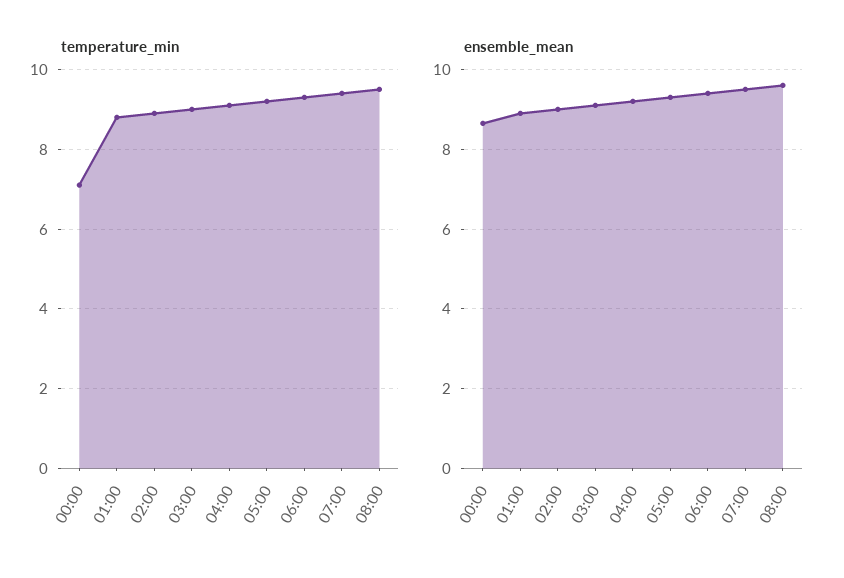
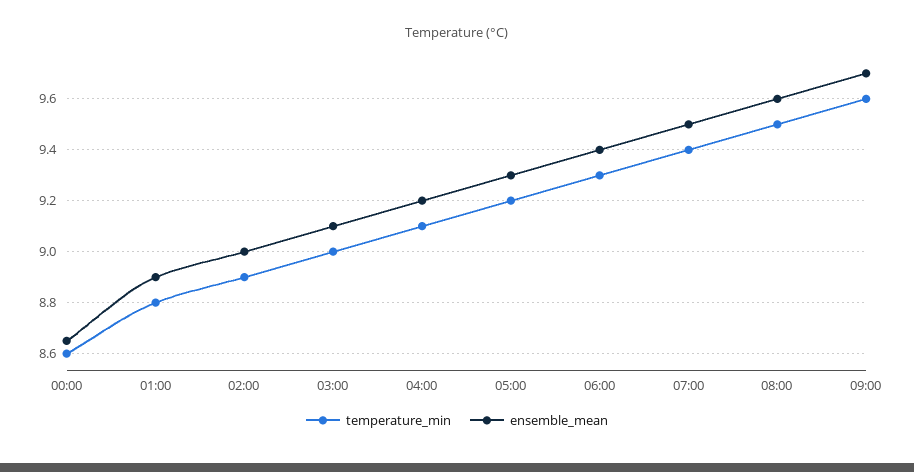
temperature_min, 00:00: 7 -> 8.6
temperature_min, 09:00: none -> 9.6
ensemble_mean, 09:00: none -> 9.7

